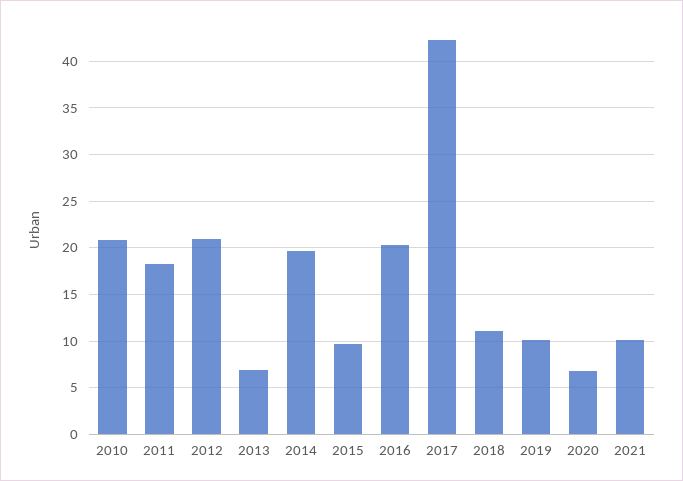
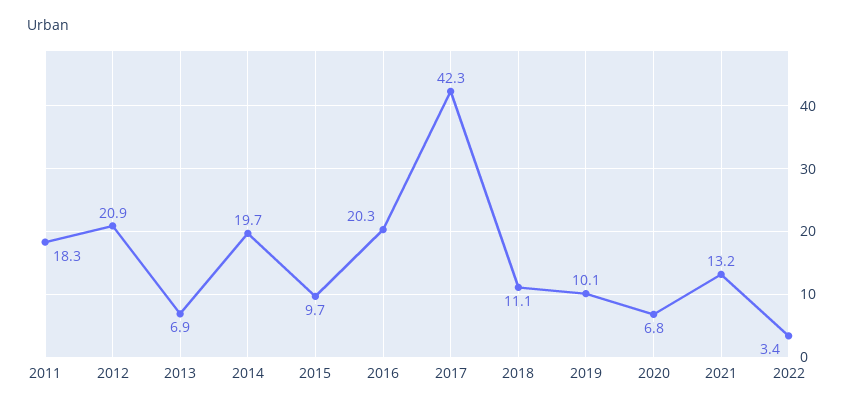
2010: 21 -> none
2021: 10 -> 13.2
2022: none -> 3.4

